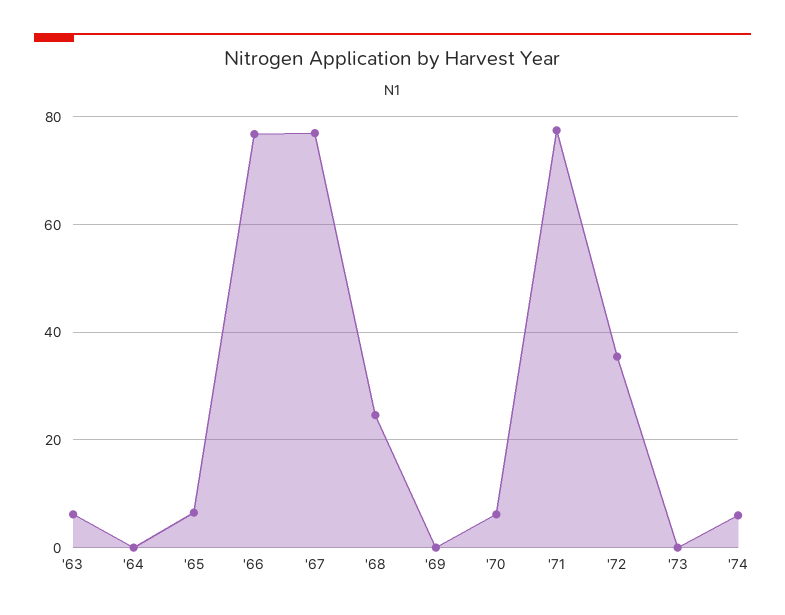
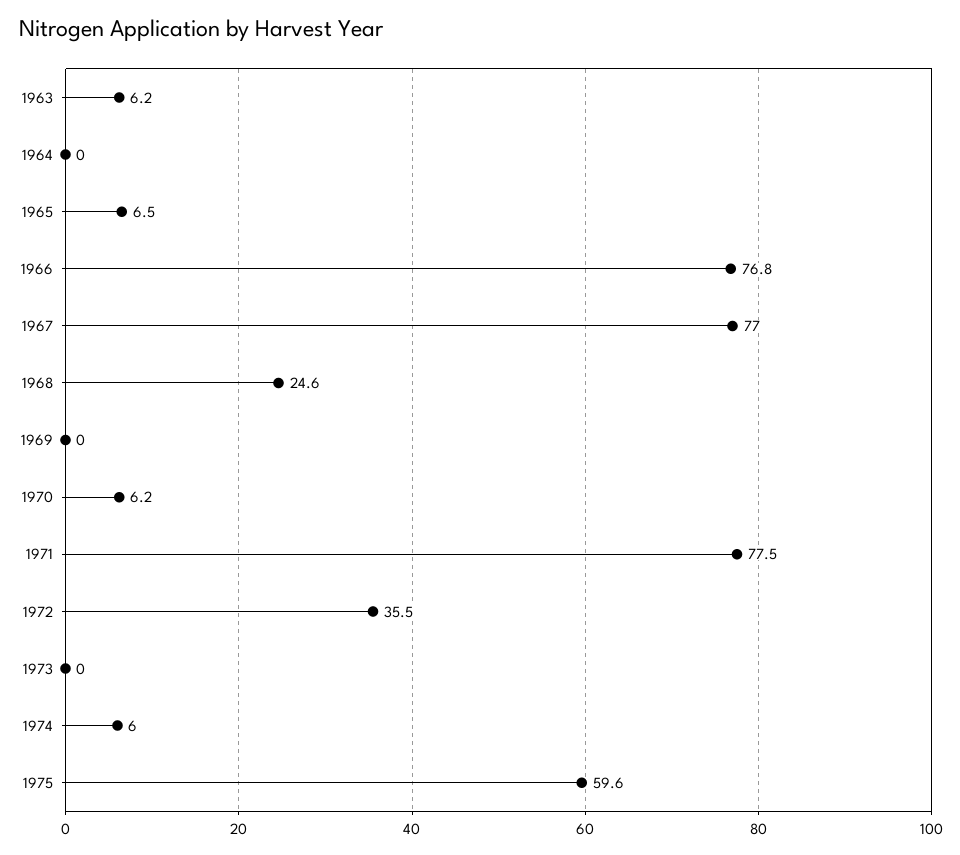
1975: none -> 59.6

